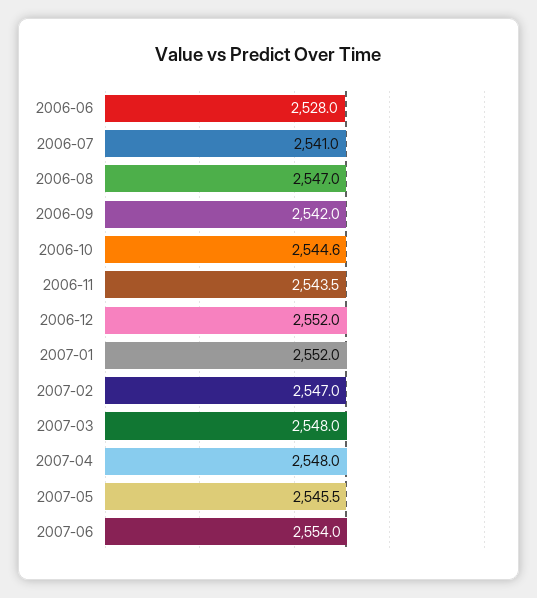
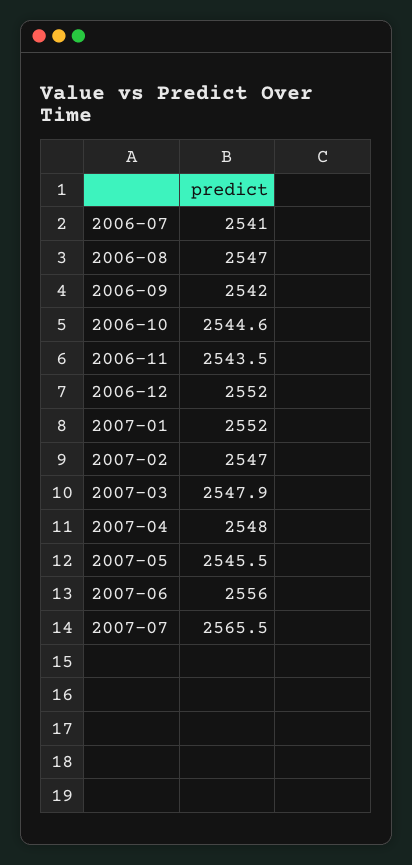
2006-06: 2528 -> none
2007-03: 2548 -> 2547.9
2007-06: 2554 -> 2556
2007-07: none -> 2565.5

